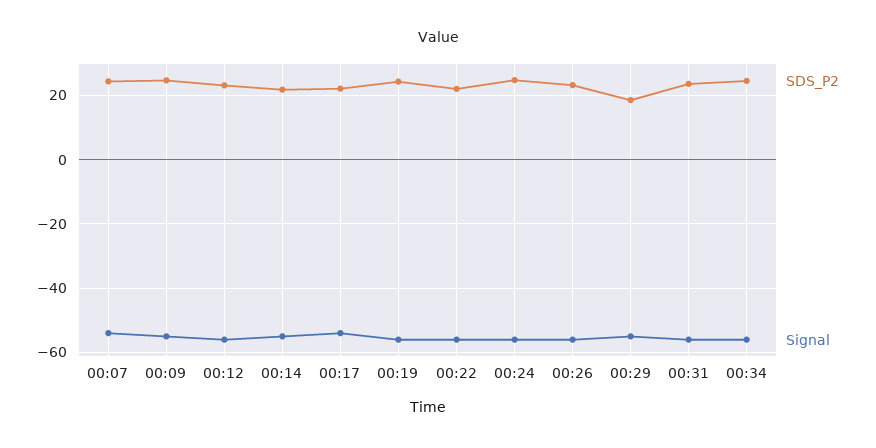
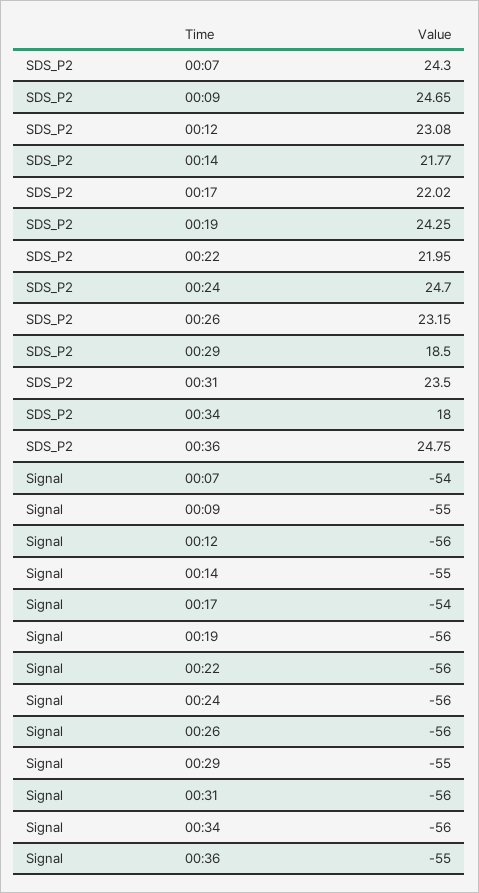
SDS_P2, 00:34: 24 -> 18
SDS_P2, 00:36: none -> 24.75
Signal, 00:36: none -> -55

